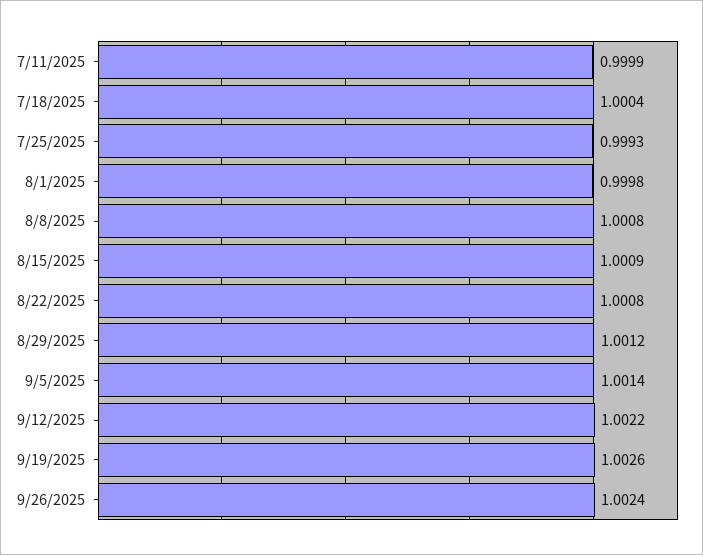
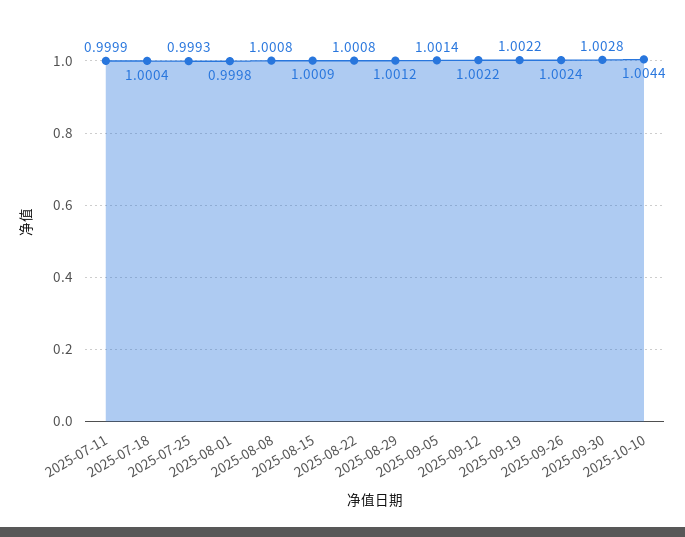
9/19/2025: 1.0026 -> 1.0022
2025-09-30: none -> 1.0028
2025-10-10: none -> 1.0044

